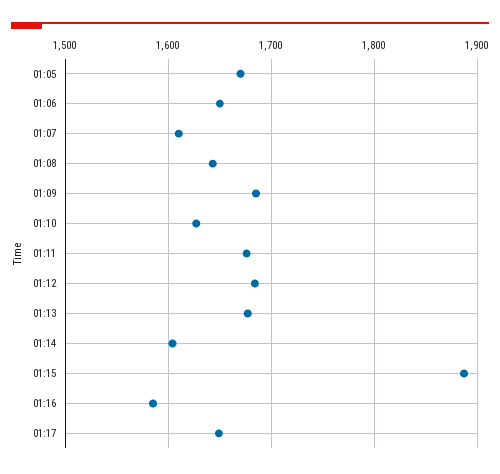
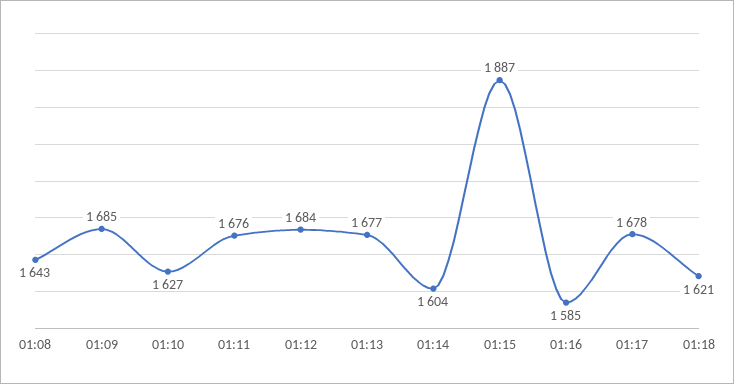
01:05: 1670 -> none
01:06: 1650 -> none
01:07: 1610 -> none
01:17: 1650 -> 1678
01:18: none -> 1621

